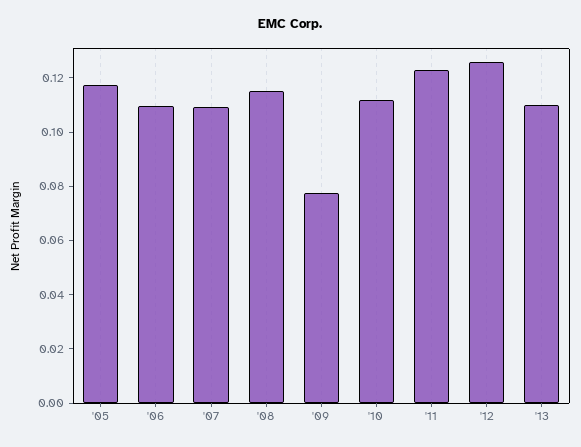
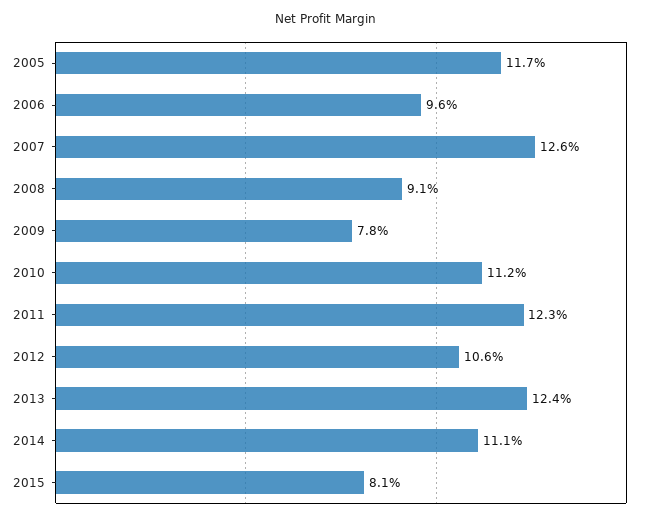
'06: 0.11 -> 0.096
'07: 0.11 -> 0.126
'08: 0.115 -> 0.091
'12: 0.125 -> 0.106
'13: 0.11 -> 0.124
2014: none -> 0.111
2015: none -> 0.081

